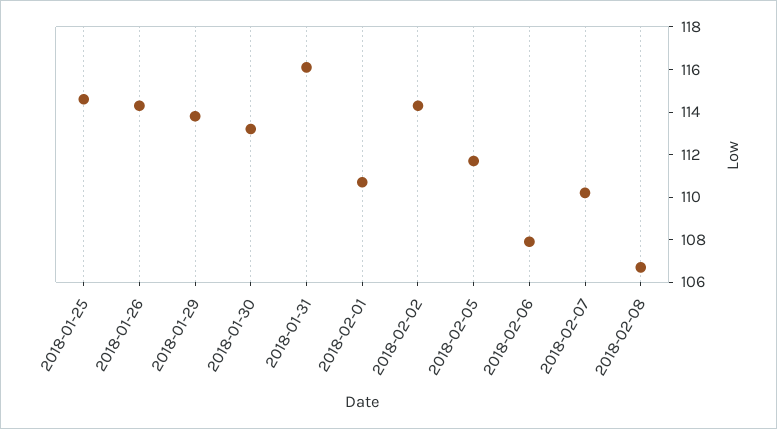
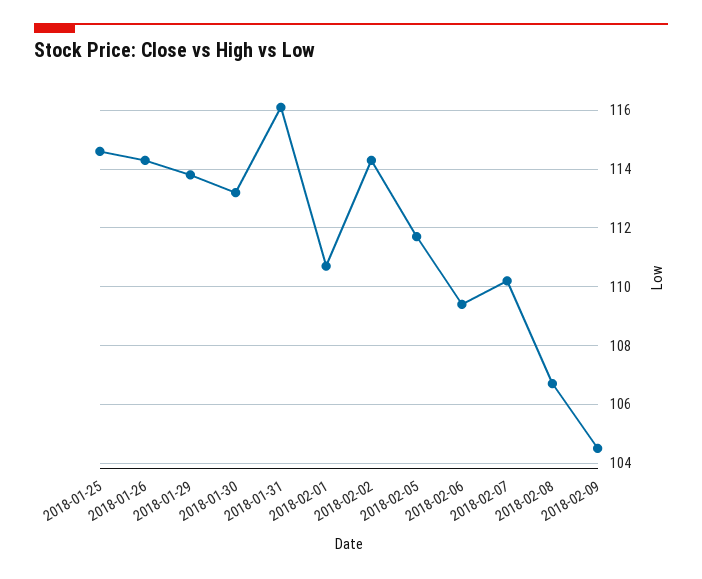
2018-02-06: 108 -> 109.5
2018-02-09: none -> 104.5

